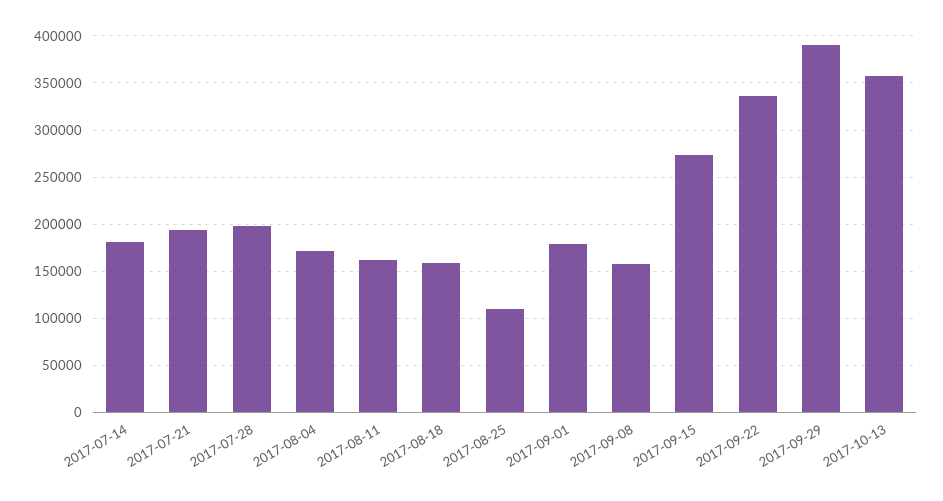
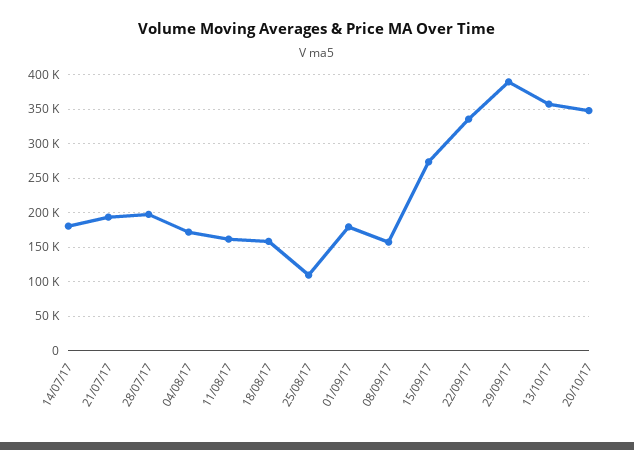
20/10/17: none -> 350000

